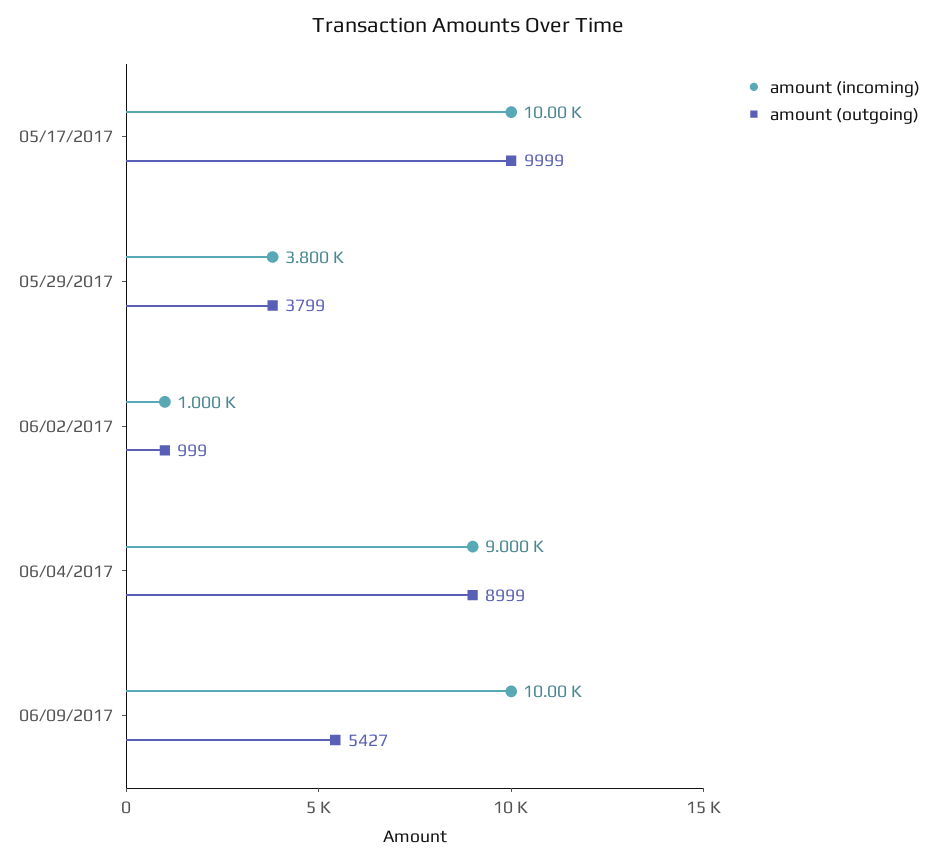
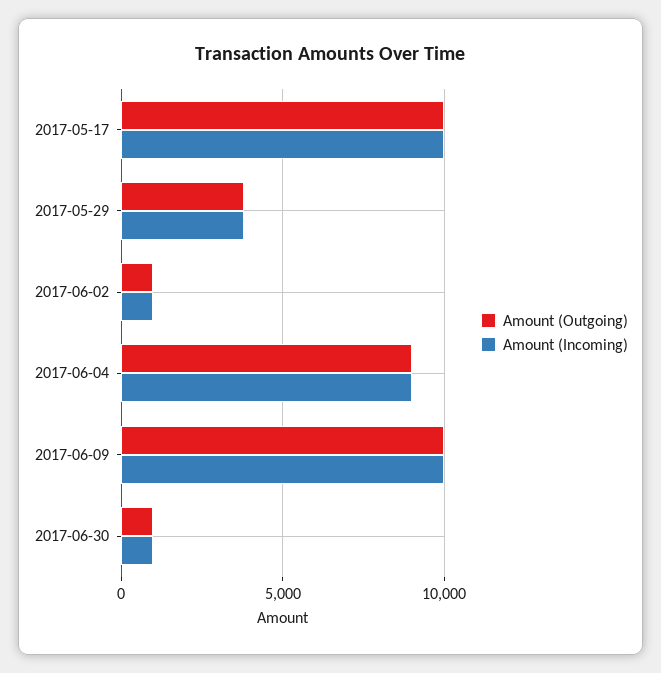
amount (outgoing), 06/09/2017: 5427 -> 10000
amount (outgoing), 2017-06-30: none -> 1000
amount (incoming), 2017-06-30: none -> 1000

